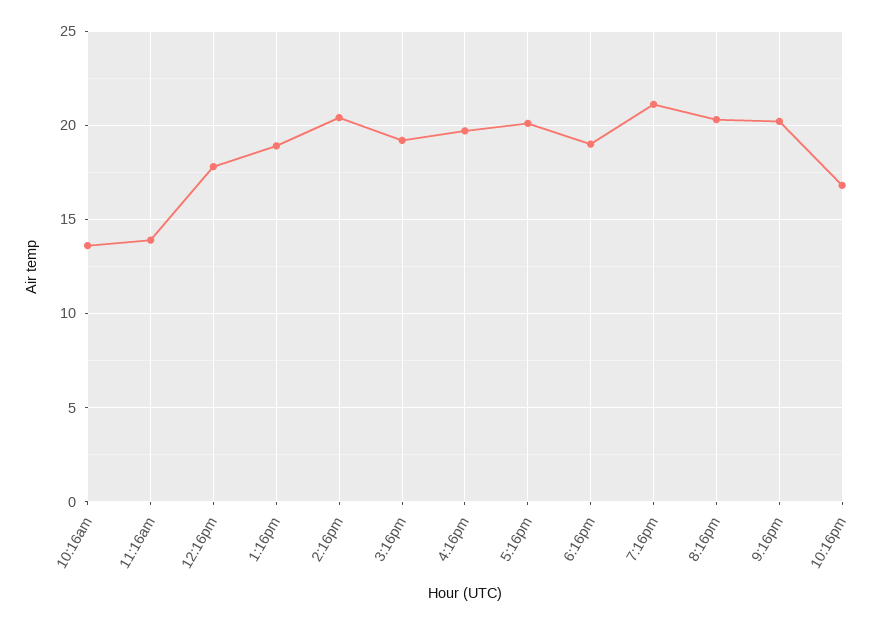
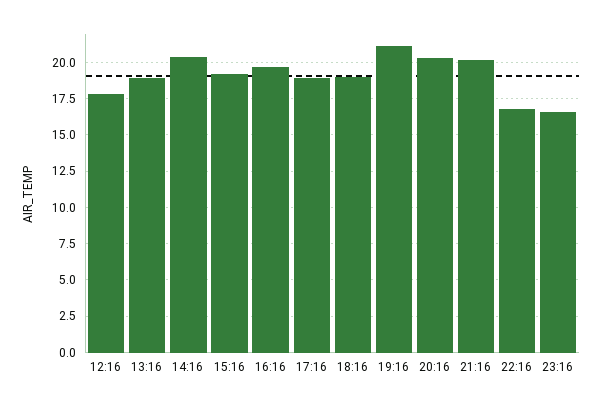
10:16am: 13.5 -> none
11:16am: 14 -> none
5:16pm: 20 -> 19
23:16: none -> 16.5

